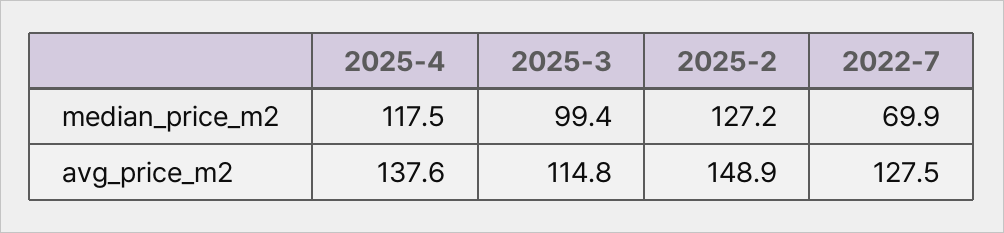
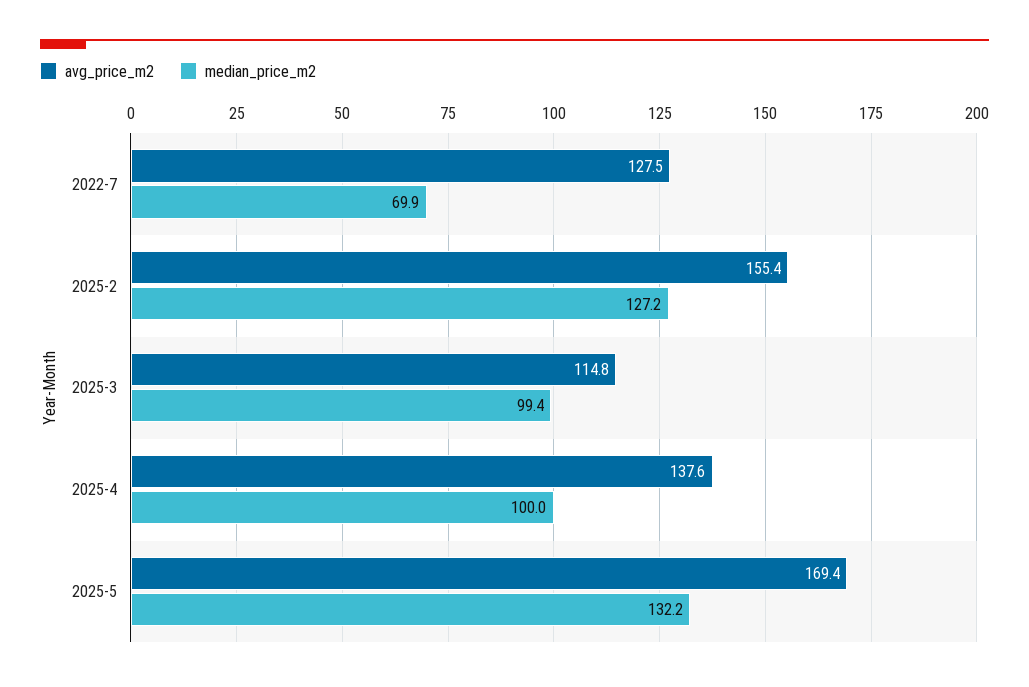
median_price_m2, 2025-4: 117.5 -> 100
avg_price_m2, 2025-2: 148.9 -> 155.4
avg_price_m2, 2025-5: none -> 169.4
median_price_m2, 2025-5: none -> 132.2

